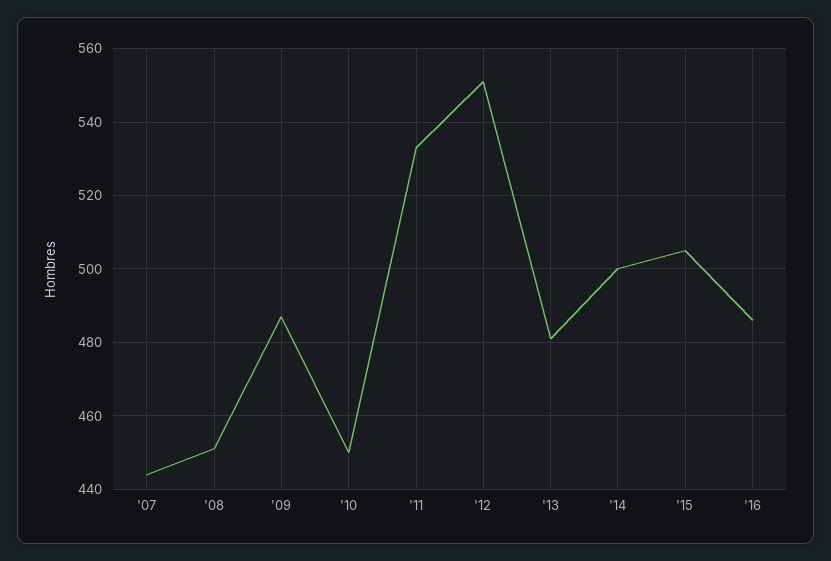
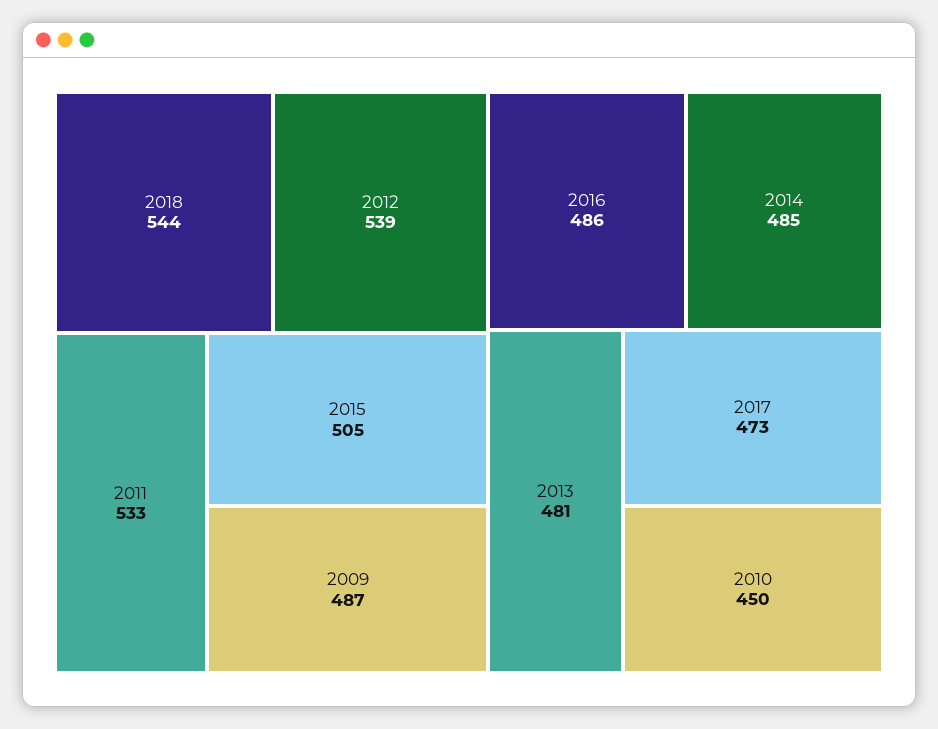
'07: 445 -> none
'08: 450 -> none
'12: 550 -> 539
'14: 500 -> 485
2018: none -> 544
2017: none -> 473

